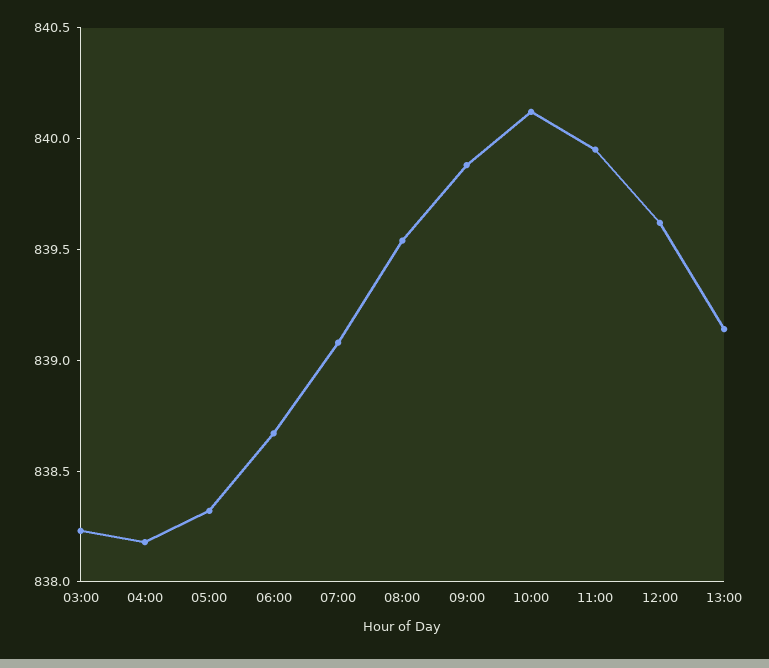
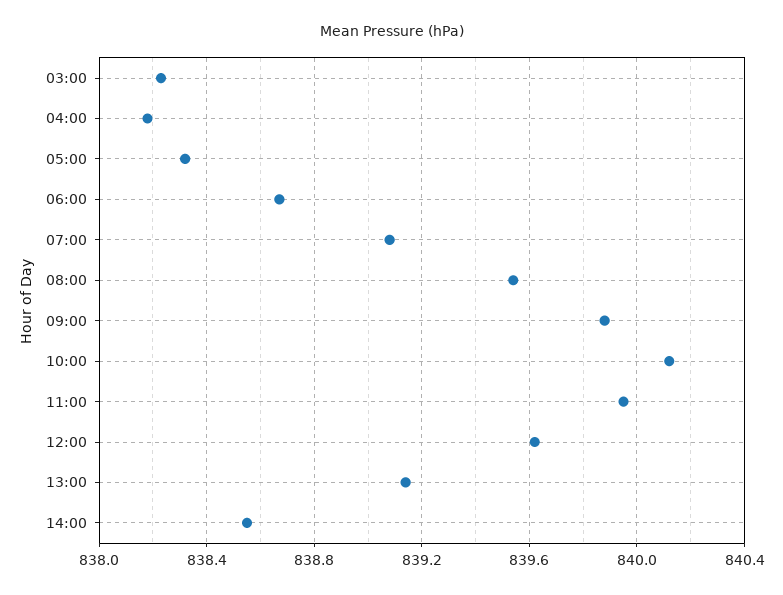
14:00: none -> 838.55

